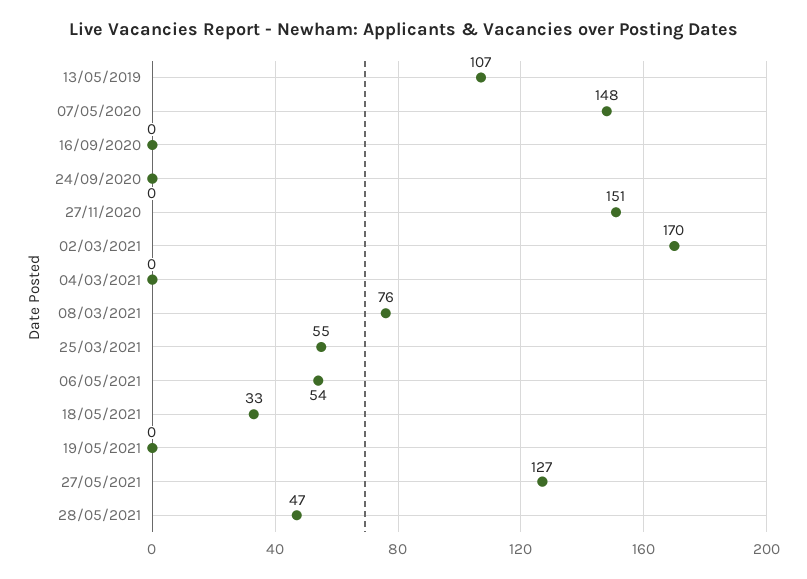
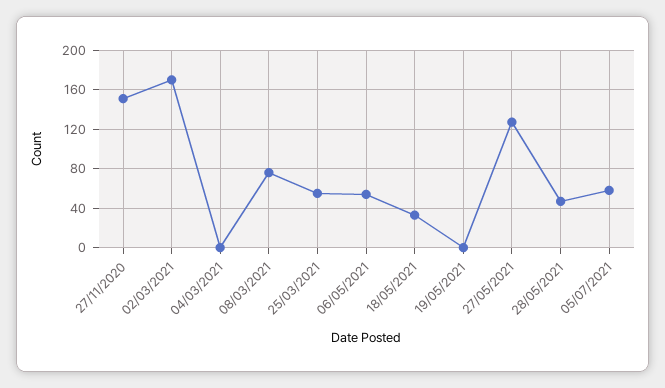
13/05/2019: 107 -> none
07/05/2020: 148 -> none
16/09/2020: 0 -> none
24/09/2020: 0 -> none
05/07/2021: none -> 60

